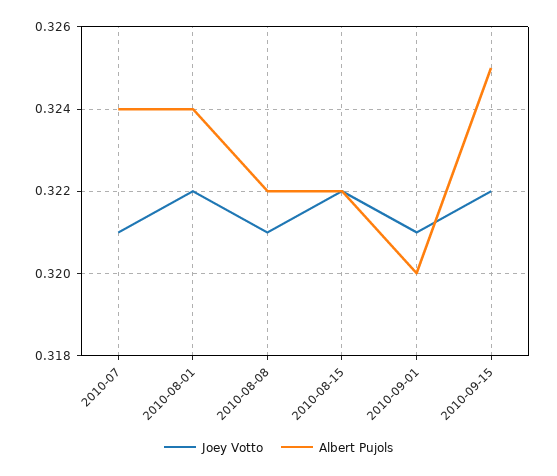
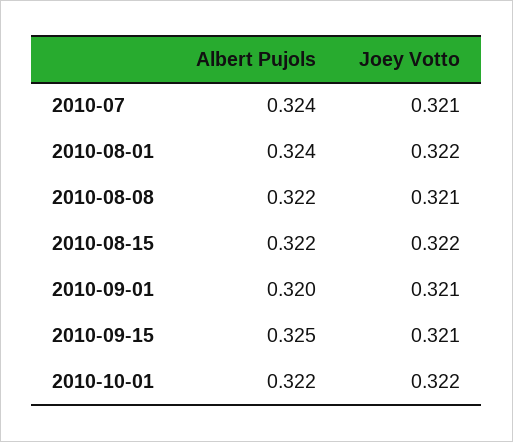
Joey Votto, 2010-09-15: 0.322 -> 0.321
Albert Pujols, 2010-10-01: none -> 0.322
Joey Votto, 2010-10-01: none -> 0.322

